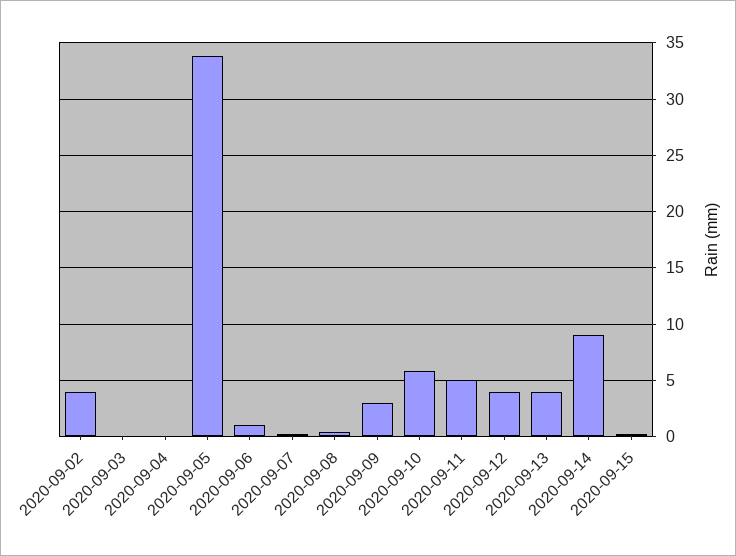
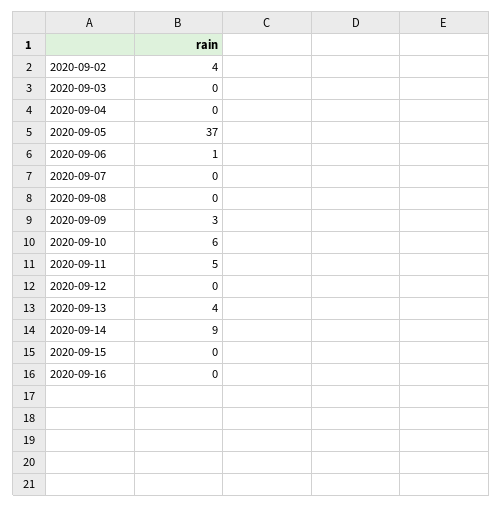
2020-09-05: 34 -> 37
2020-09-12: 4 -> 0
2020-09-16: none -> 0

